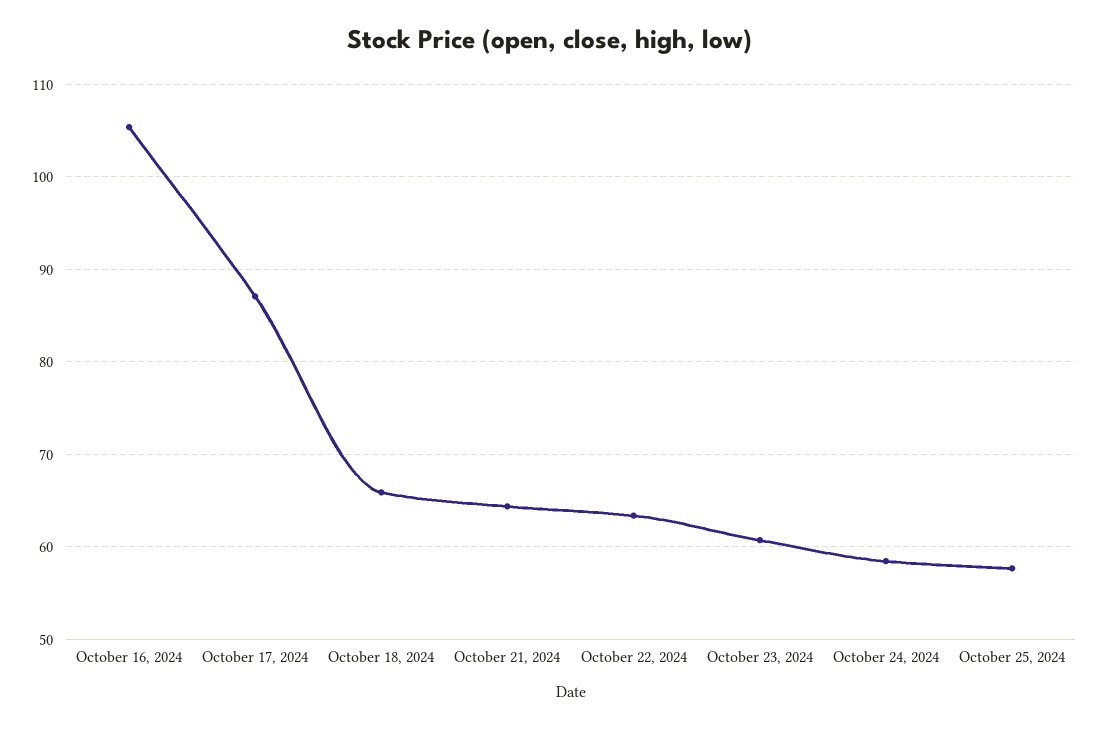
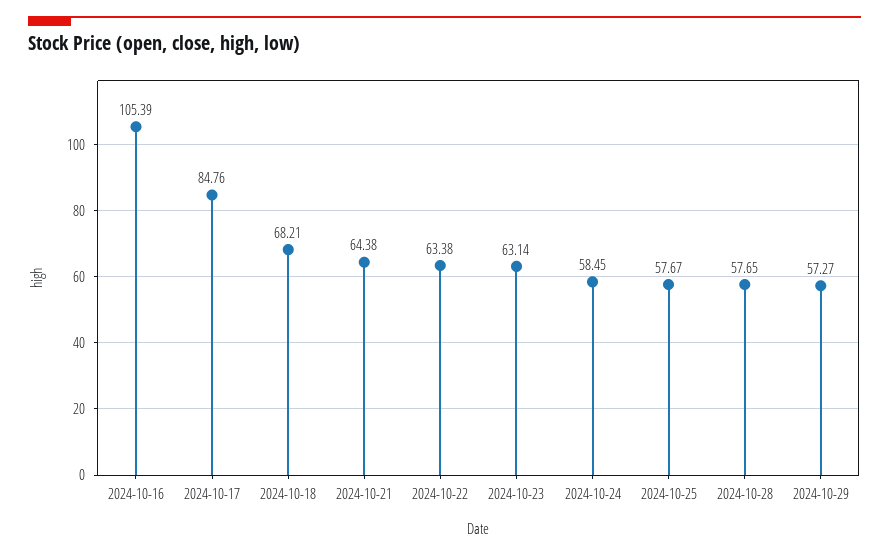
October 17, 2024: 87 -> 84.76
October 18, 2024: 66 -> 68.21
October 23, 2024: 61 -> 63.14
2024-10-28: none -> 57.65
2024-10-29: none -> 57.27

